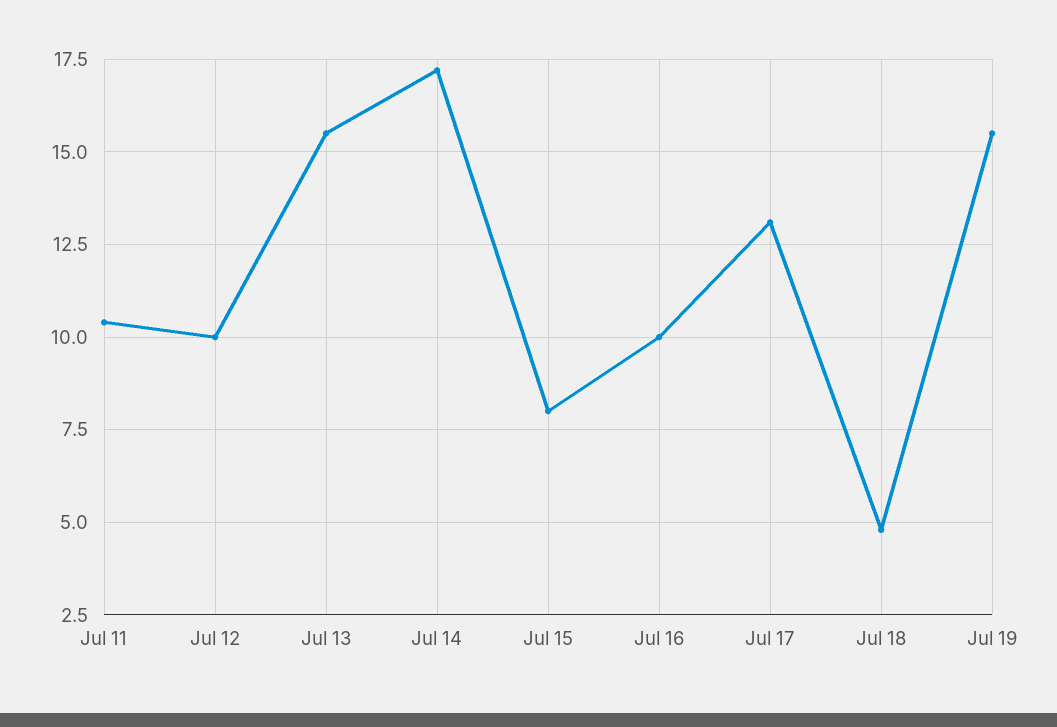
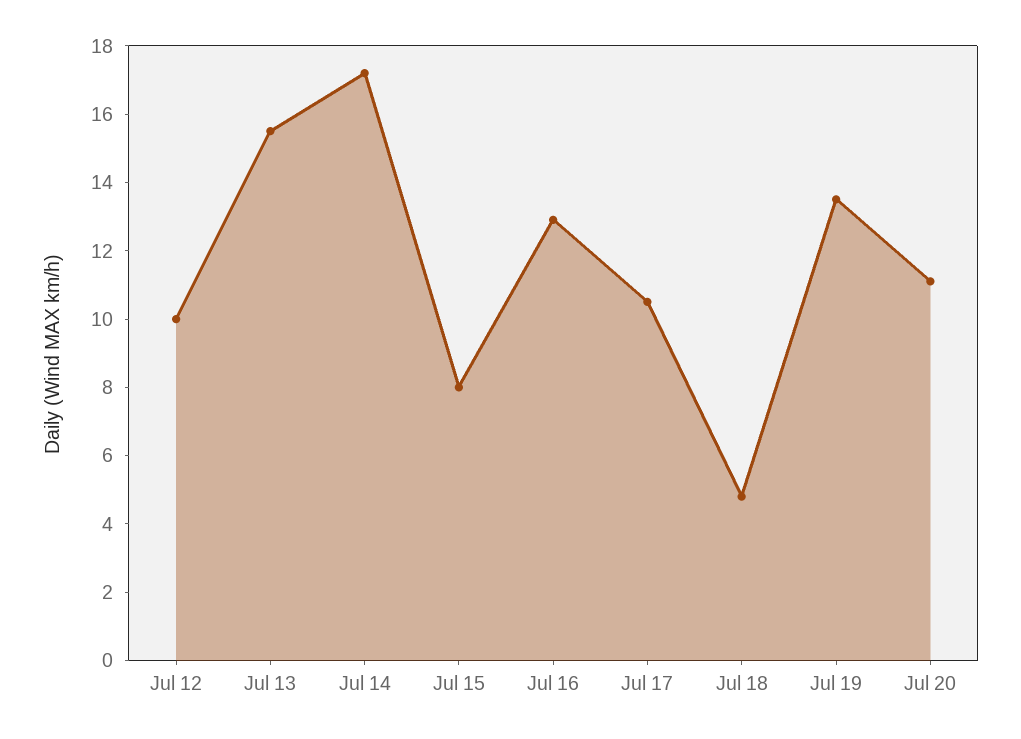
Jul 11: 10.5 -> none
Jul 16: 10 -> 13
Jul 17: 13 -> 10.5
Jul 19: 15.5 -> 13.5
Jul 20: none -> 11

